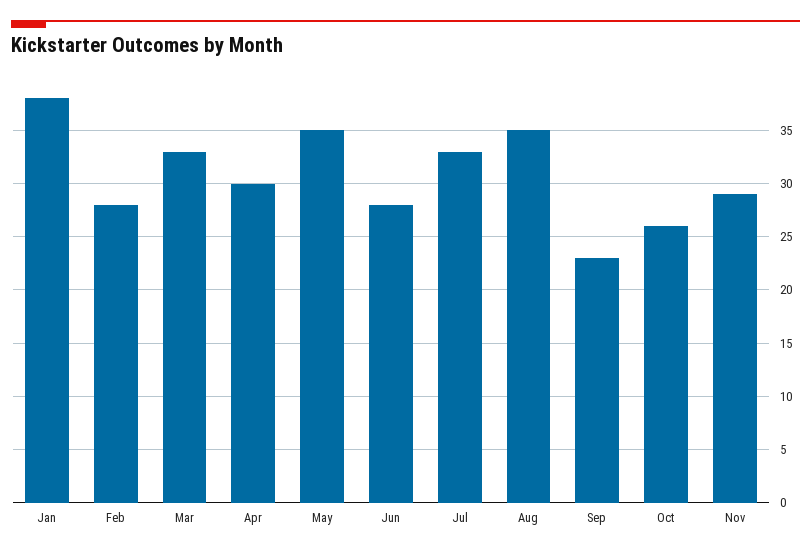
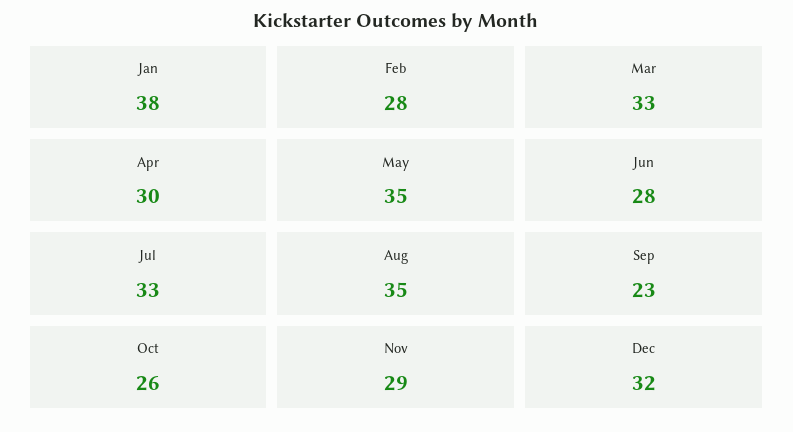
Dec: none -> 32

